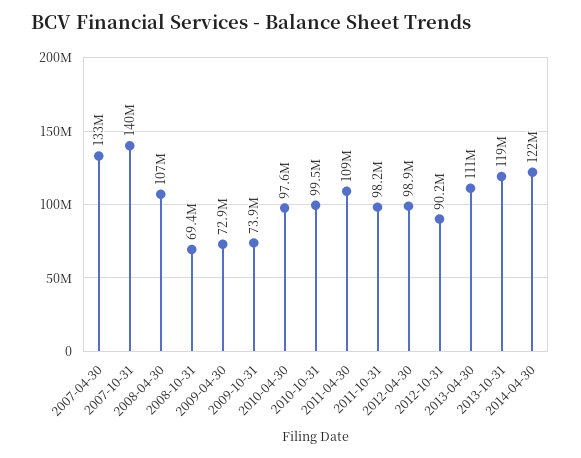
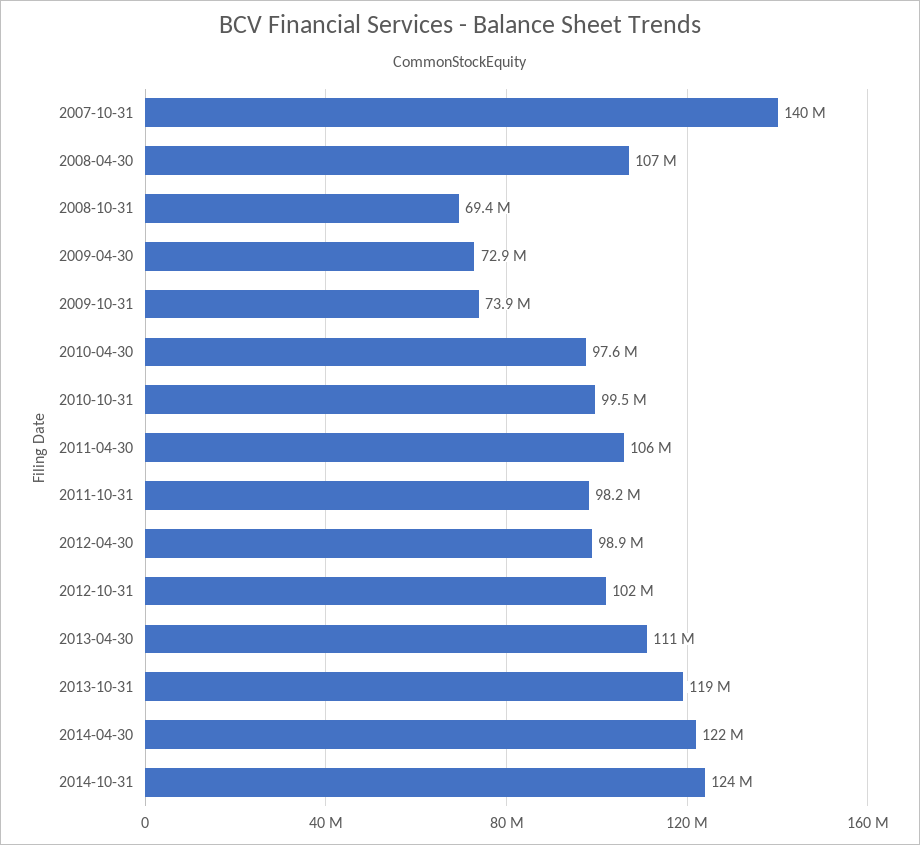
2007-04-30: 133000000 -> none
2011-04-30: 109000000 -> 106000000
2012-10-31: 90200000 -> 102000000
2014-10-31: none -> 124000000

